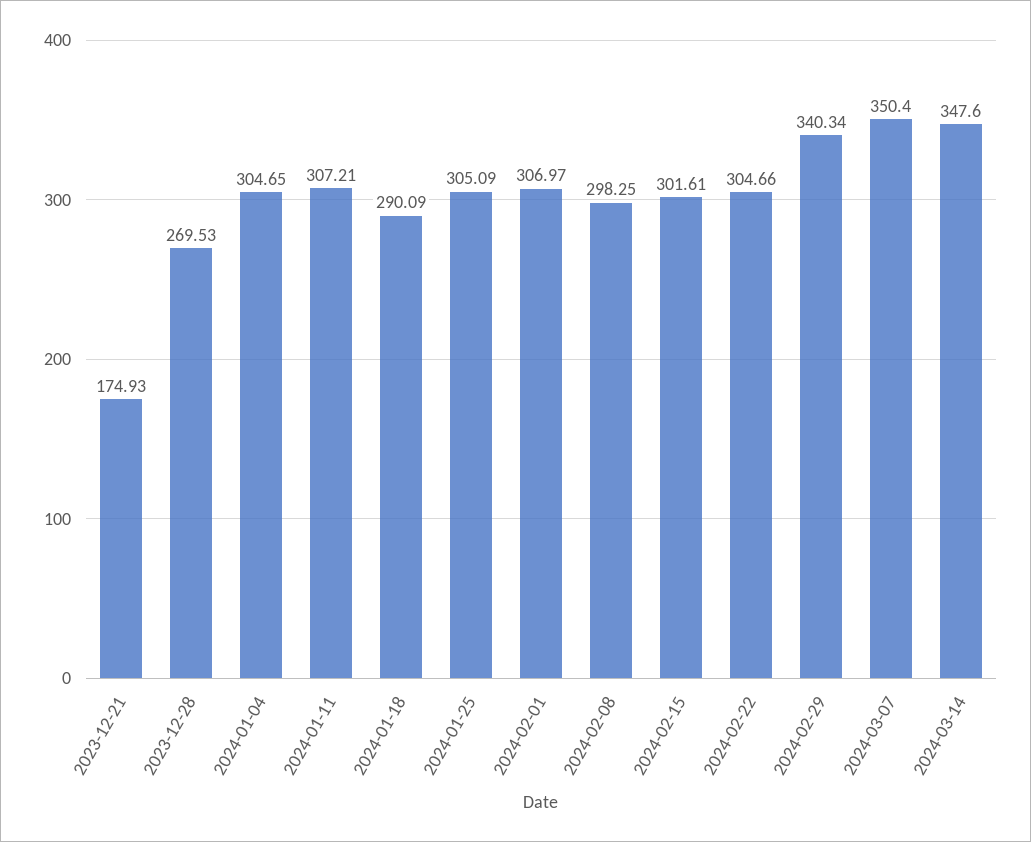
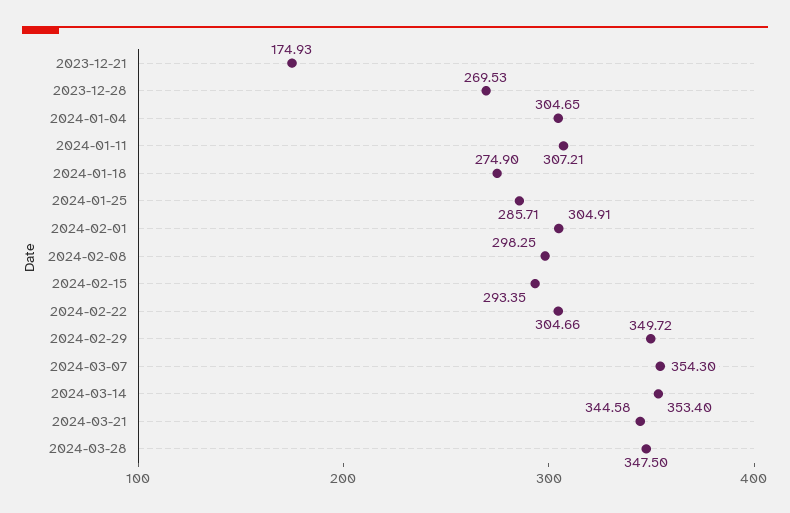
2024-01-18: 290.09 -> 274.9
2024-01-25: 305.09 -> 285.71
2024-02-01: 306.97 -> 304.91
2024-02-15: 301.61 -> 293.35
2024-02-29: 340.34 -> 349.72
2024-03-07: 350.4 -> 354.3
2024-03-14: 347.6 -> 353.4
2024-03-21: none -> 344.58
2024-03-28: none -> 347.5

